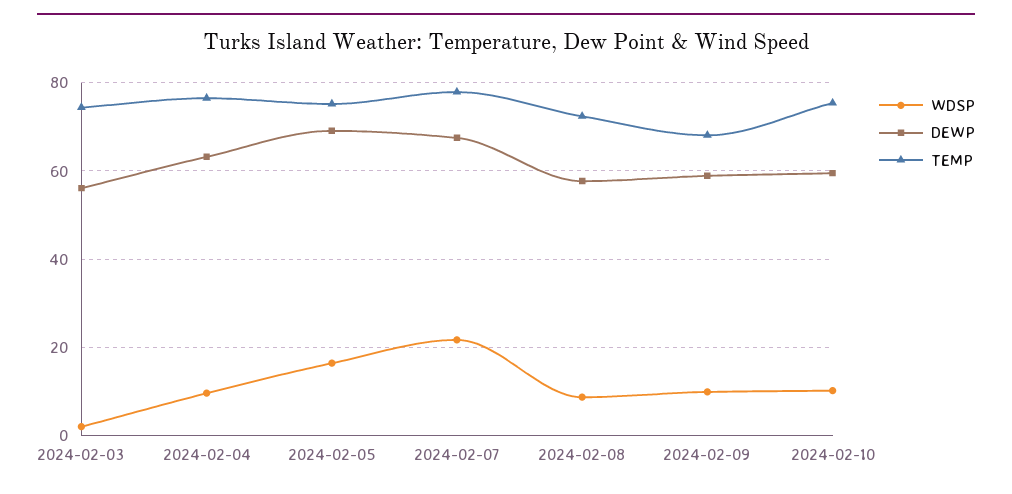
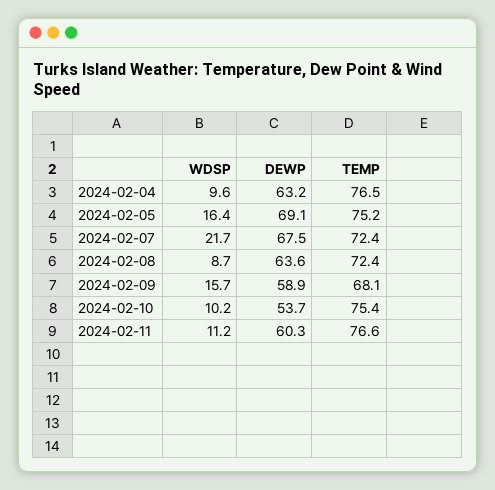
WDSP, 2024-02-03: 2 -> none
DEWP, 2024-02-03: 56 -> none
TEMP, 2024-02-03: 74 -> none
TEMP, 2024-02-07: 78 -> 72.4
DEWP, 2024-02-08: 58 -> 63.6
WDSP, 2024-02-09: 10 -> 15.7
DEWP, 2024-02-10: 60 -> 53.7
WDSP, 2024-02-11: none -> 11.2
DEWP, 2024-02-11: none -> 60.3
TEMP, 2024-02-11: none -> 76.6

